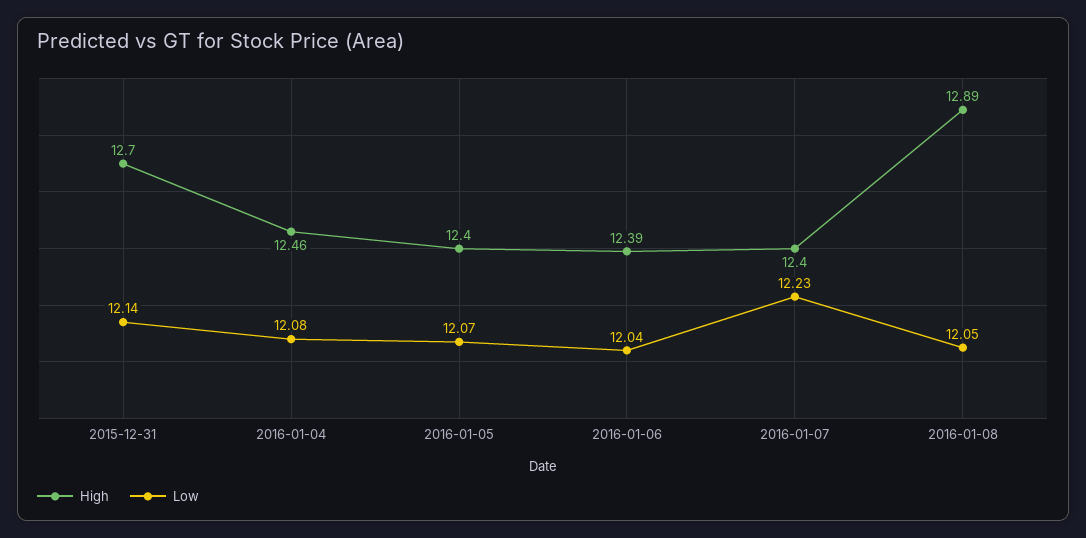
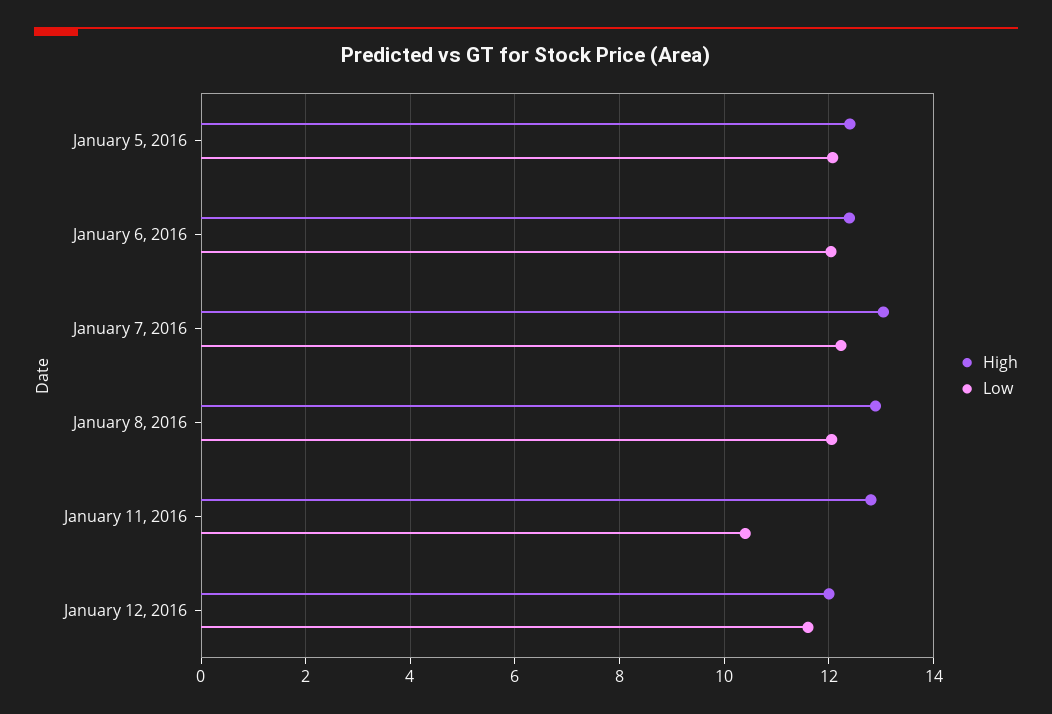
High, 2015-12-31: 12.7 -> none
Low, 2015-12-31: 12.14 -> none
High, 2016-01-04: 12.46 -> none
Low, 2016-01-04: 12.08 -> none
High, 2016-01-07: 12.4 -> 13
High, January 11, 2016: none -> 12.8
Low, January 11, 2016: none -> 10.4
High, January 12, 2016: none -> 12
Low, January 12, 2016: none -> 11.6

